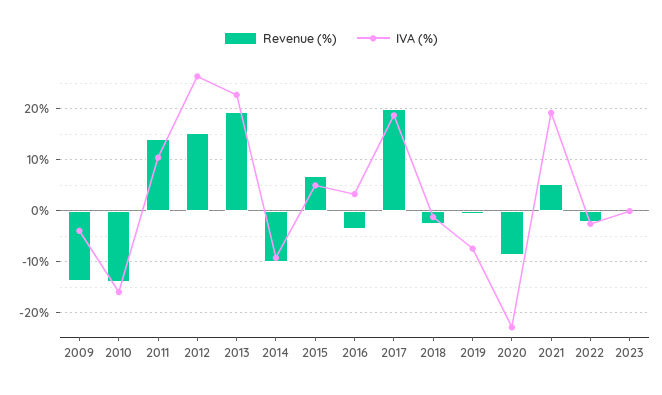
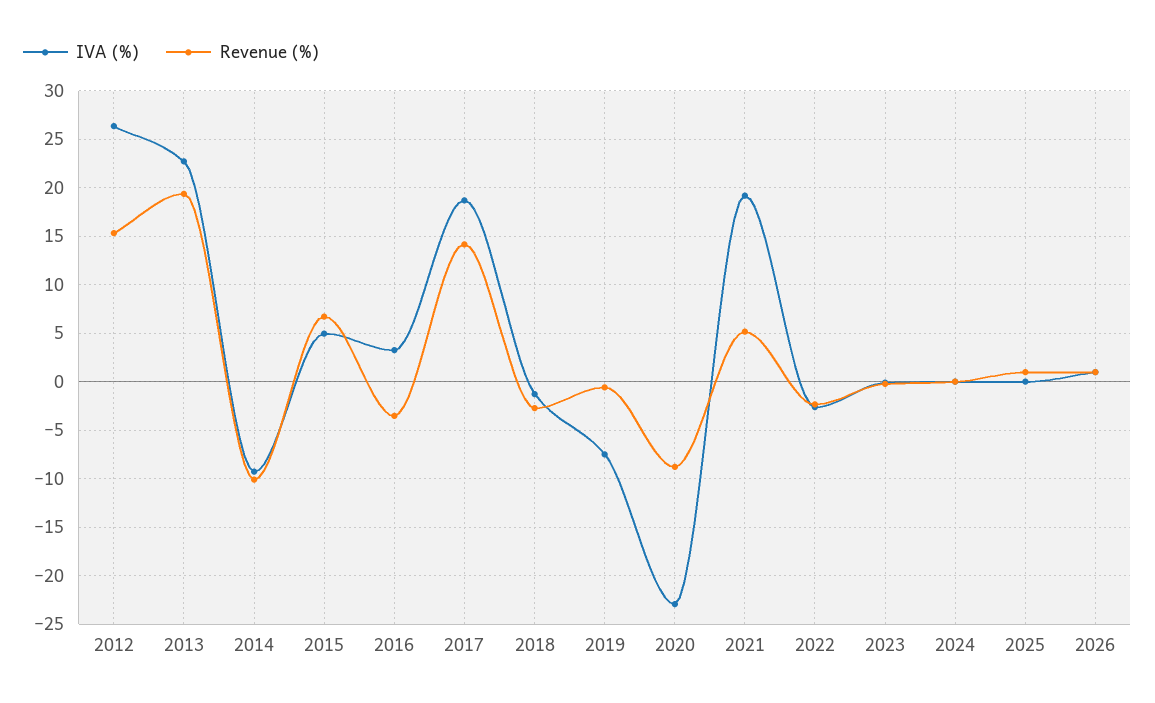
Revenue (%), 2009: -14 -> none
IVA (%), 2009: -4 -> none
Revenue (%), 2010: -14 -> none
IVA (%), 2010: -16 -> none
Revenue (%), 2011: 14 -> none
IVA (%), 2011: 10 -> none
Revenue (%), 2017: 20 -> 14
IVA (%), 2024: none -> 0
Revenue (%), 2024: none -> 0
IVA (%), 2025: none -> 0
Revenue (%), 2025: none -> 1
IVA (%), 2026: none -> 1
Revenue (%), 2026: none -> 1

